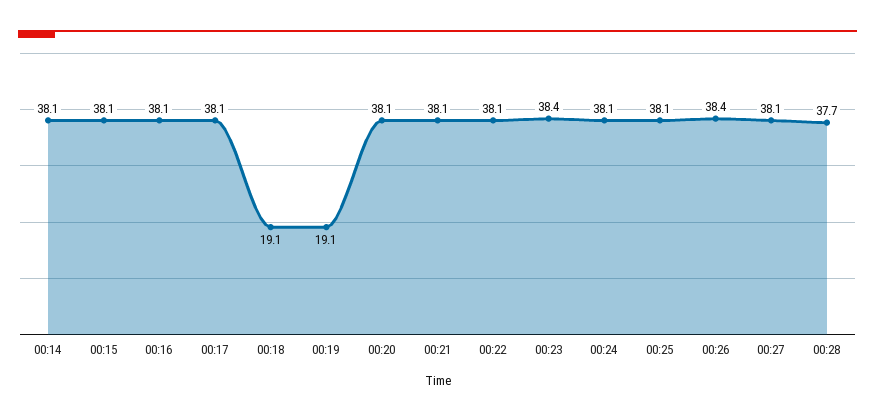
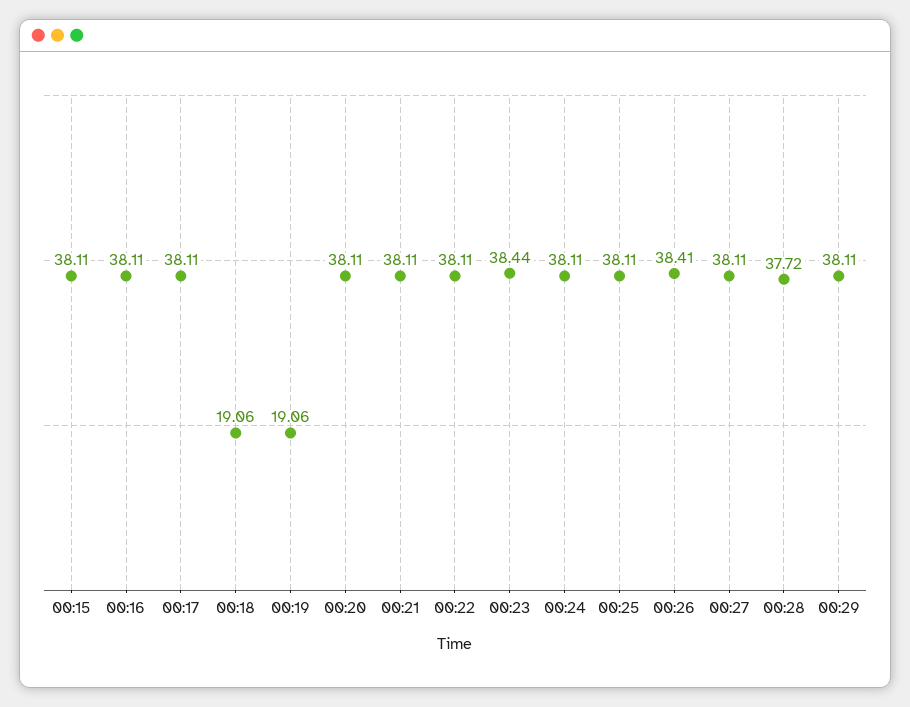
00:14: 38.1 -> none
00:29: none -> 38.11

